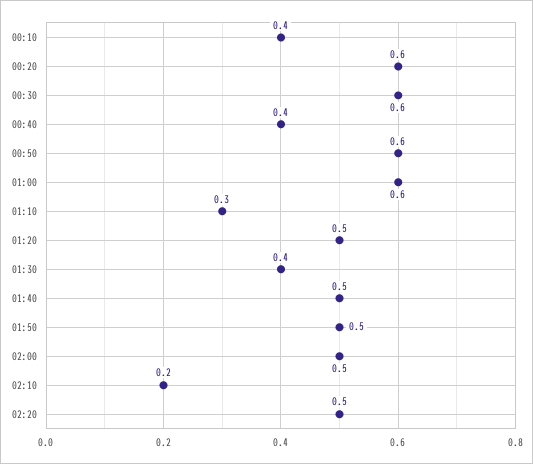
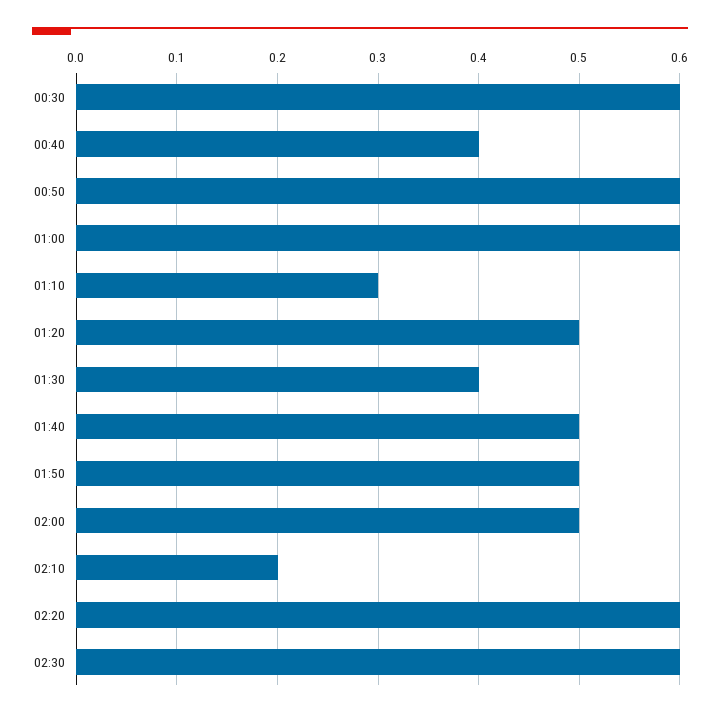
00:10: 0.4 -> none
00:20: 0.6 -> none
02:20: 0.5 -> 0.6
02:30: none -> 0.6

